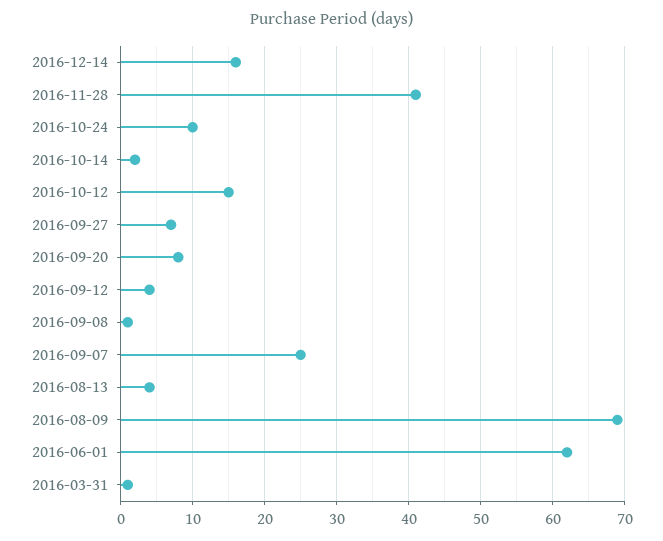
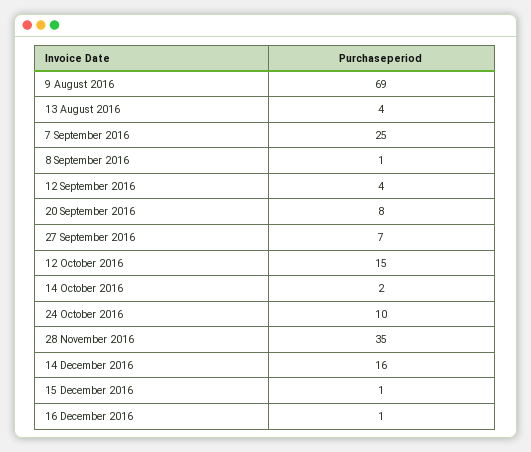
2016-11-28: 41 -> 35
2016-06-01: 62 -> none
2016-03-31: 1 -> none
15 December 2016: none -> 1
16 December 2016: none -> 1

